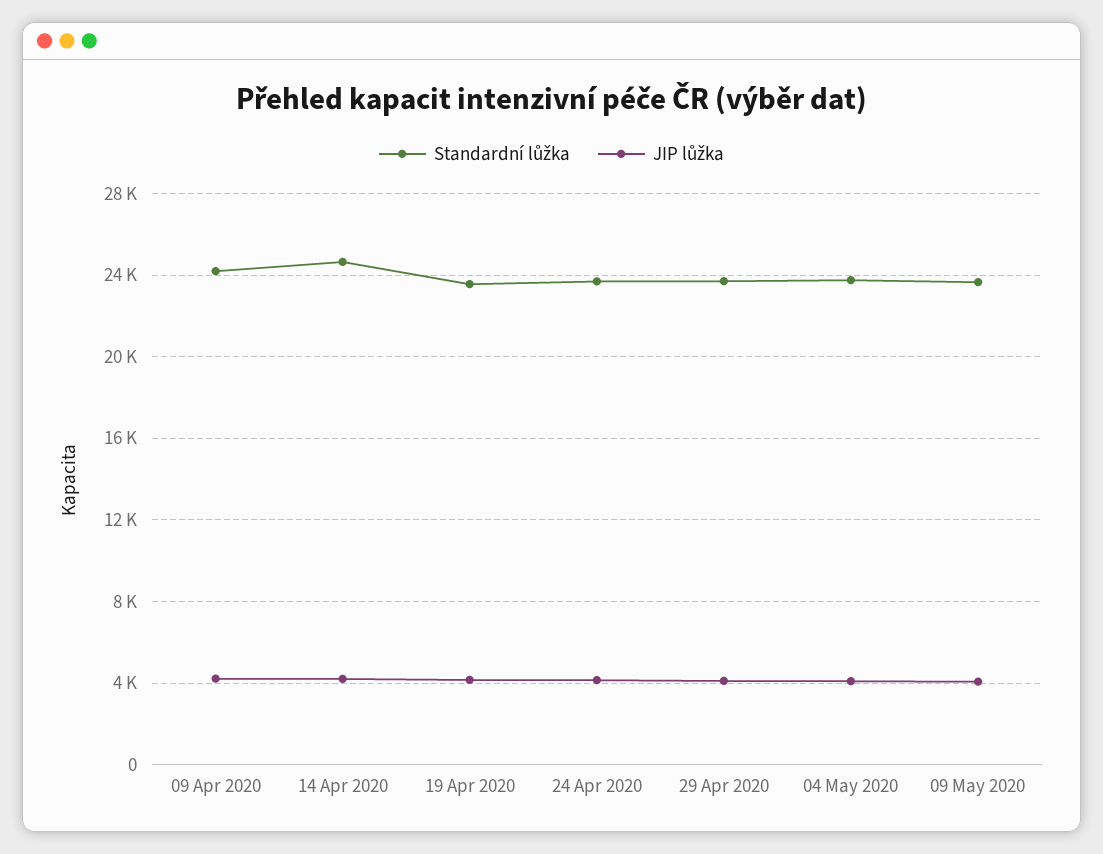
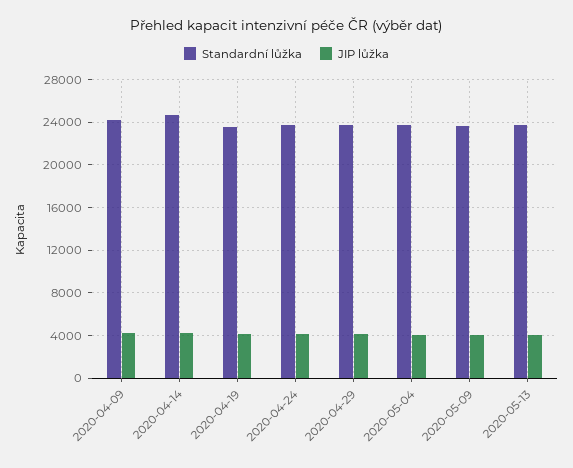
Standardní lůžka, 2020-05-13: none -> 24000
JIP lůžka, 2020-05-13: none -> 4000

